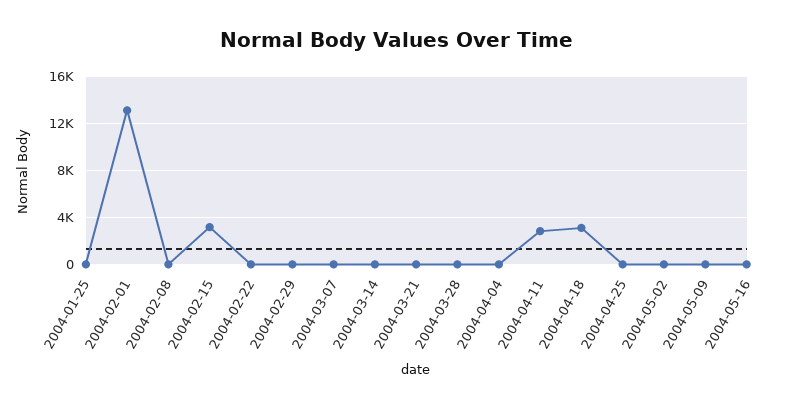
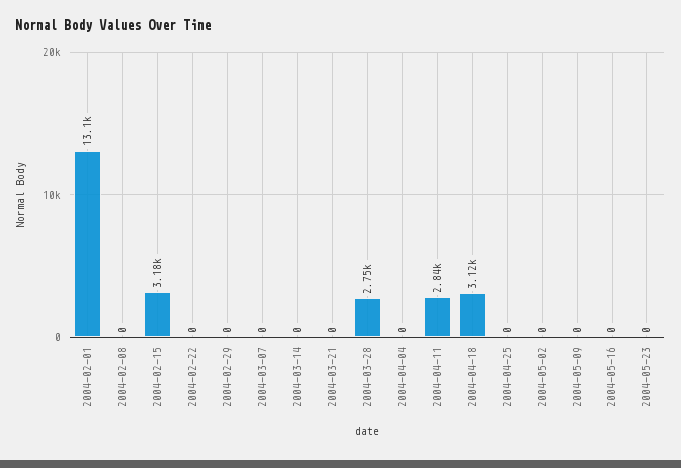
2004-01-25: 0 -> none
2004-03-28: 0 -> 2750
2004-05-23: none -> 0

